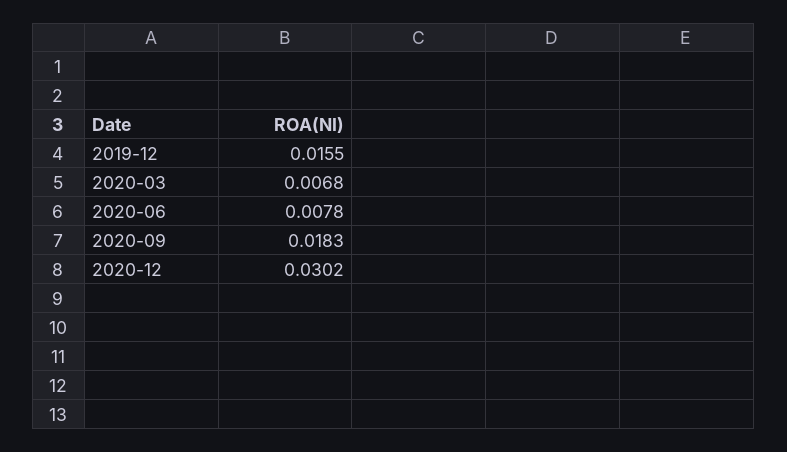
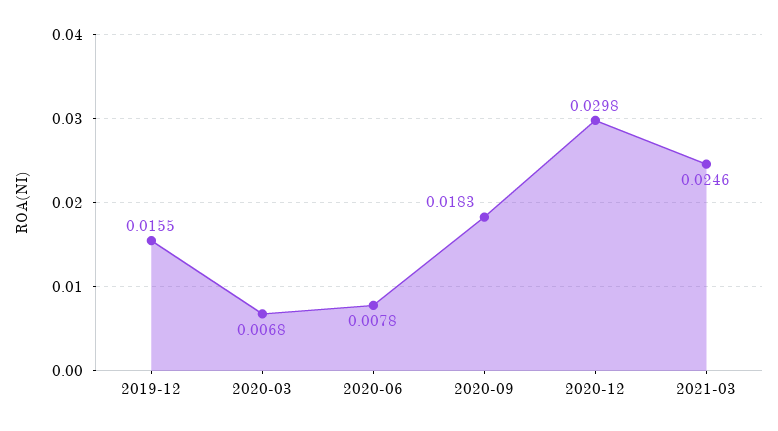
2020-12: 0.0302 -> 0.0298
2021-03: none -> 0.0246

